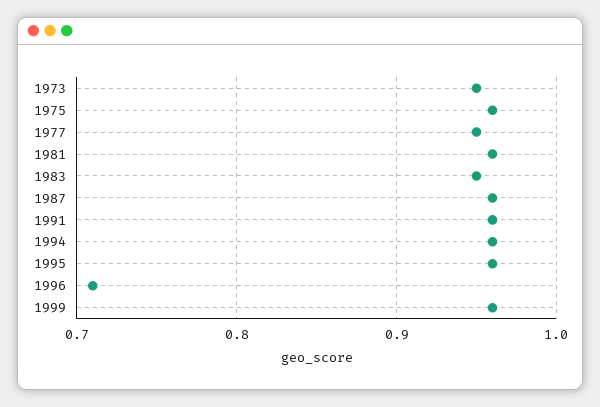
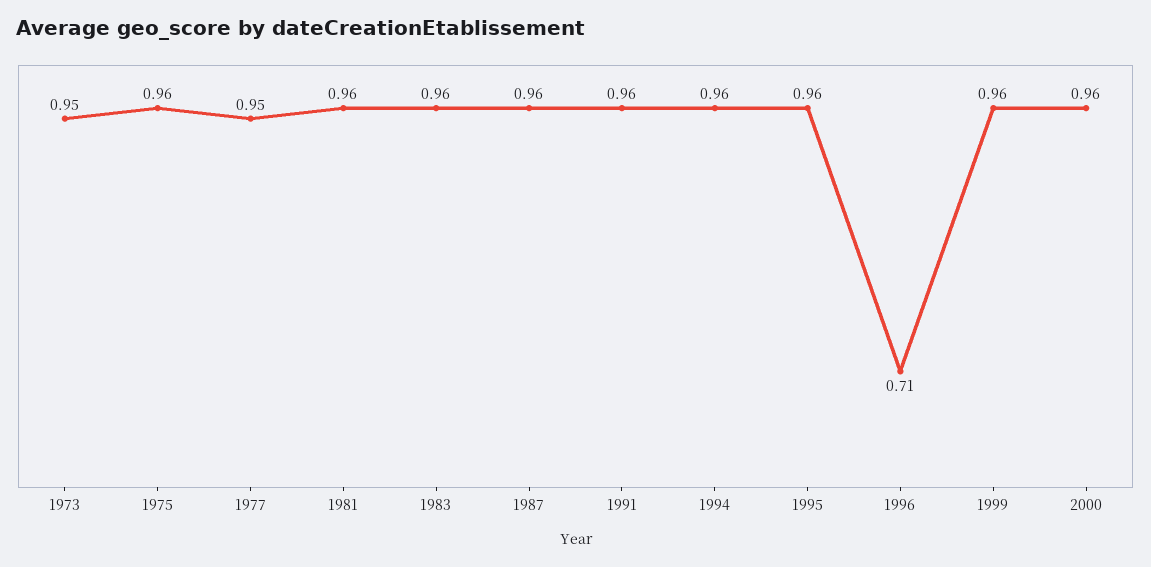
1983: 0.95 -> 0.96
2000: none -> 0.96

